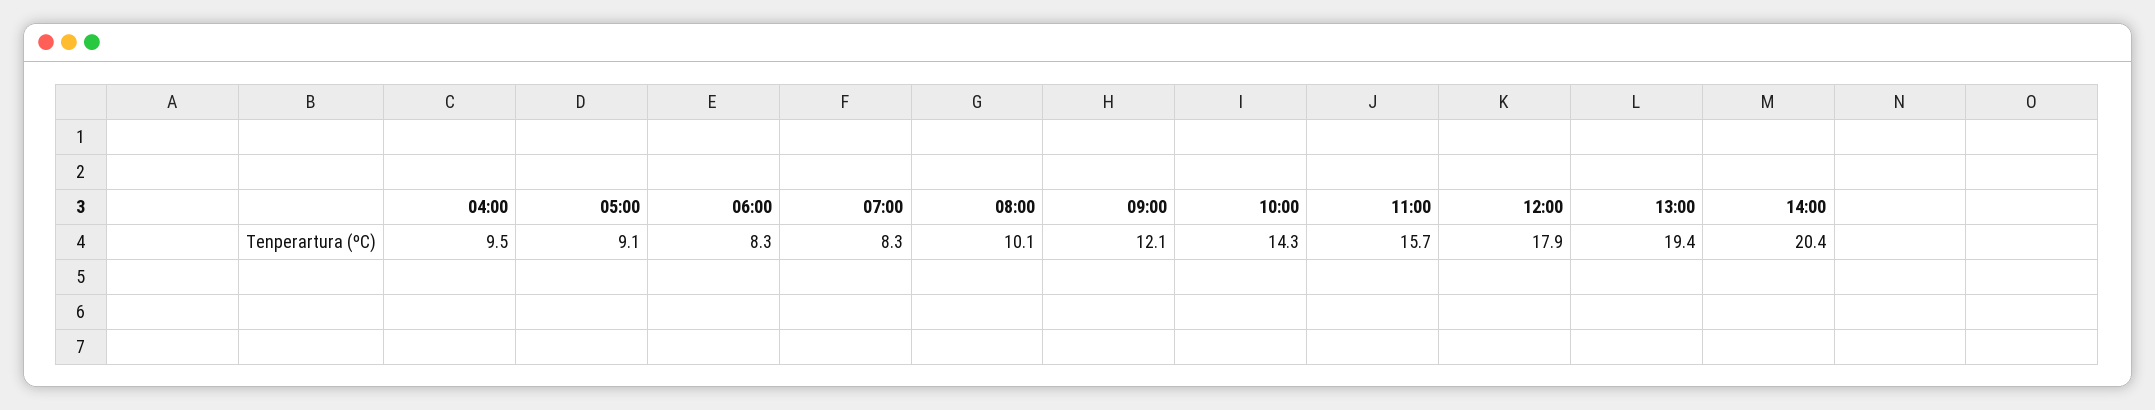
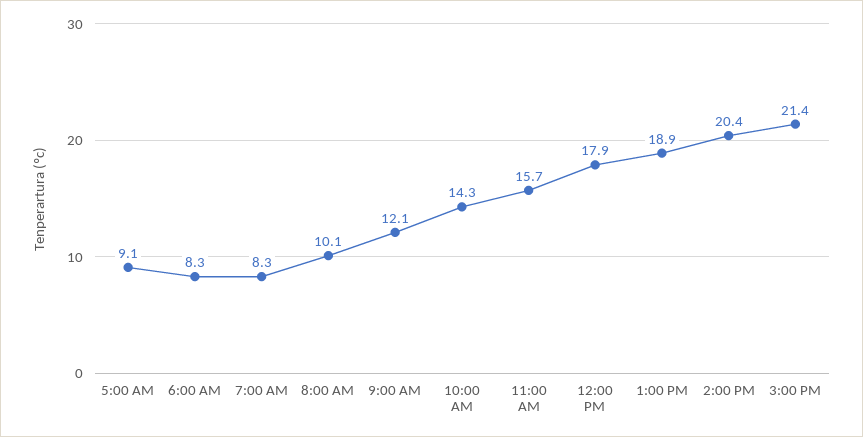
04:00: 9.5 -> none
13:00: 19.4 -> 18.9
3:00 PM: none -> 21.4

